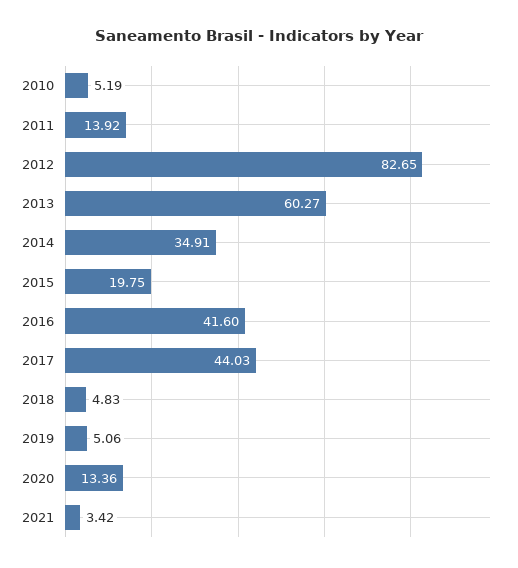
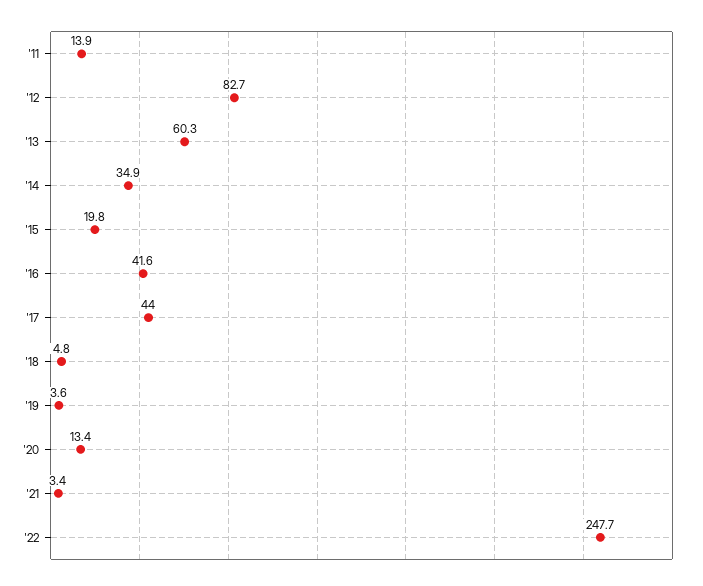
2010: 5.19 -> none
2019: 5.06 -> 3.6
'22: none -> 247.7

